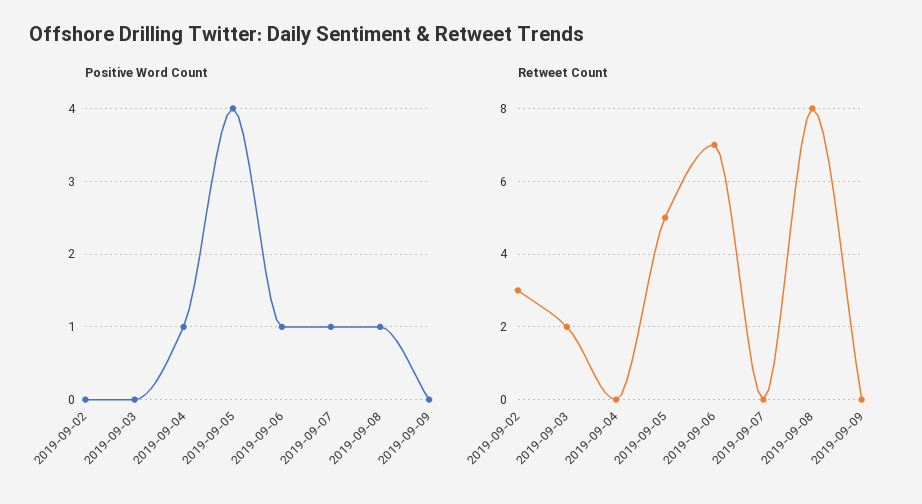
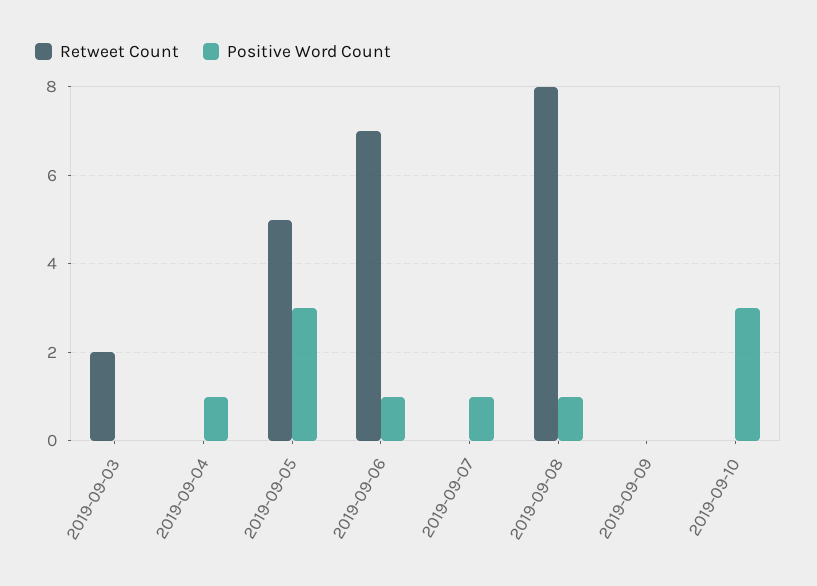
Positive Word Count, 2019-09-02: 0 -> none
Positive Word Count, 2019-09-05: 4 -> 3
Retweet Count, 2019-09-02: 3 -> none
Retweet Count, 2019-09-10: none -> 0
Positive Word Count, 2019-09-10: none -> 3

